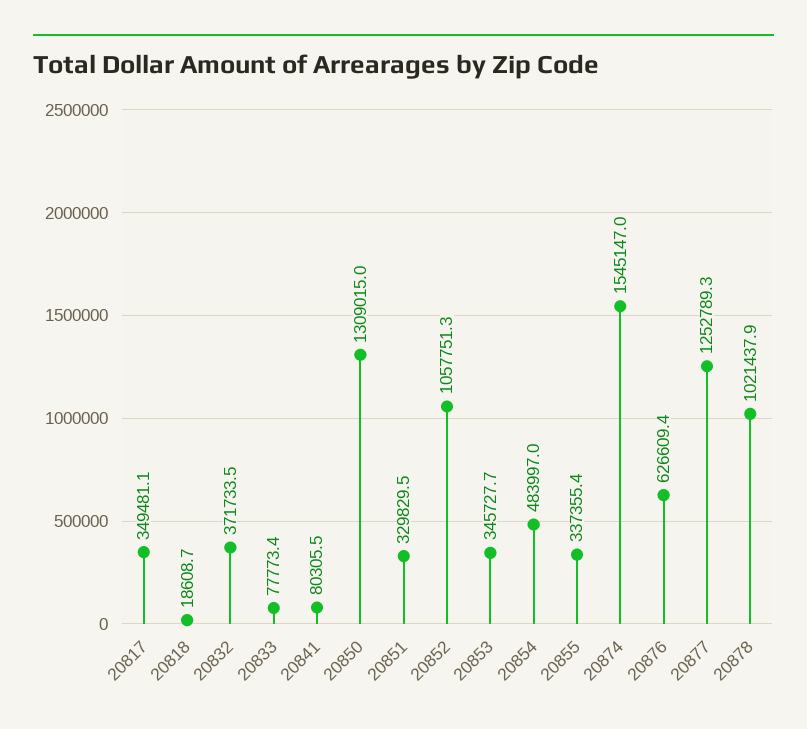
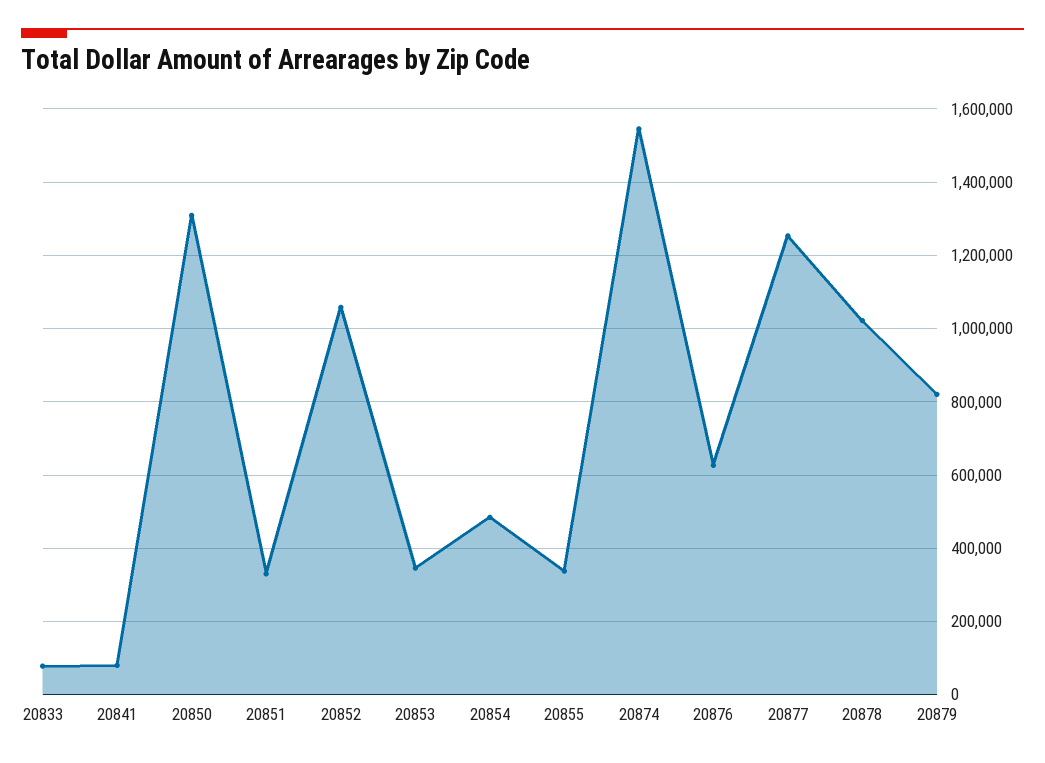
20817: 349481.1 -> none
20818: 18608.7 -> none
20832: 371733.5 -> none
20879: none -> 820000

